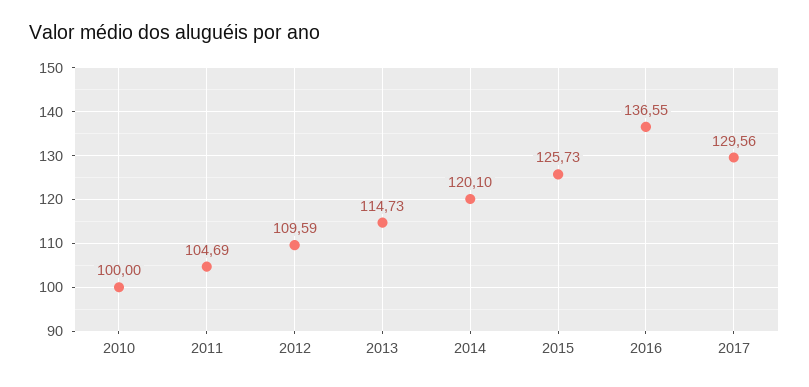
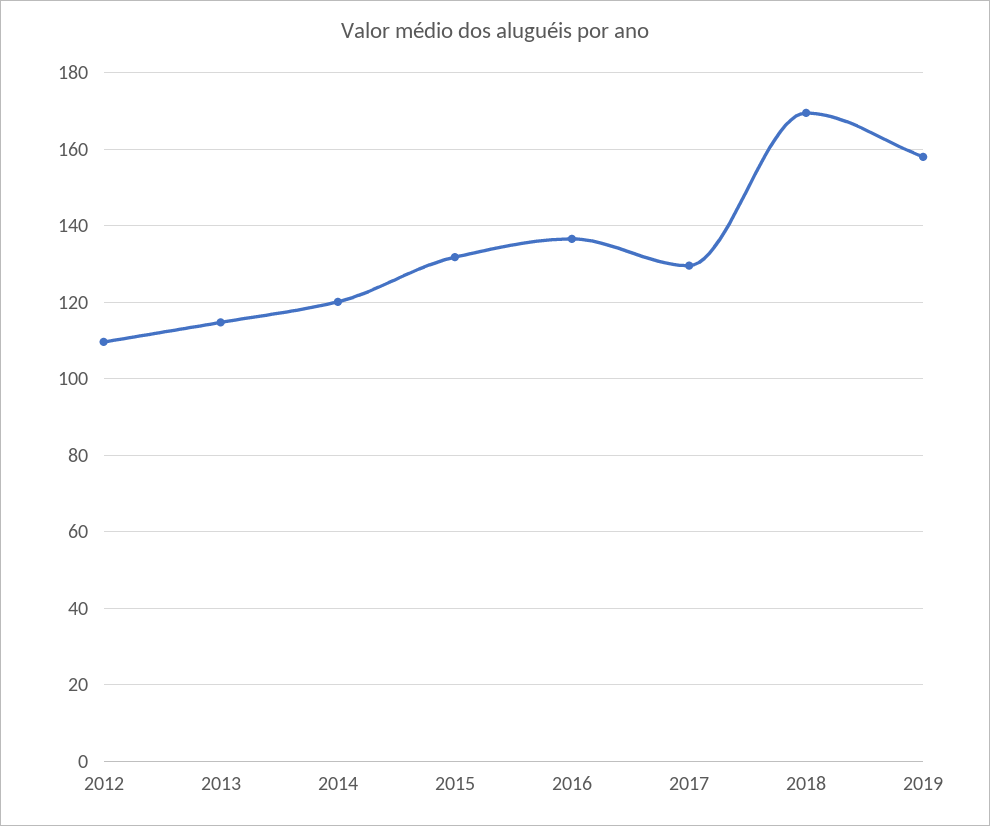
2010: 100 -> none
2011: 104.69 -> none
2015: 125.73 -> 132
2018: none -> 170
2019: none -> 158

